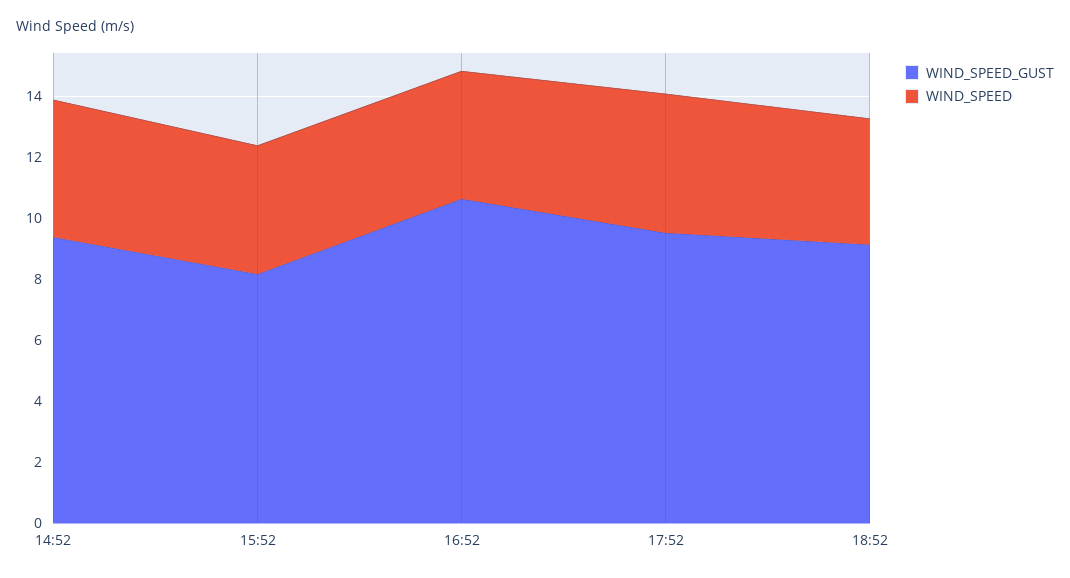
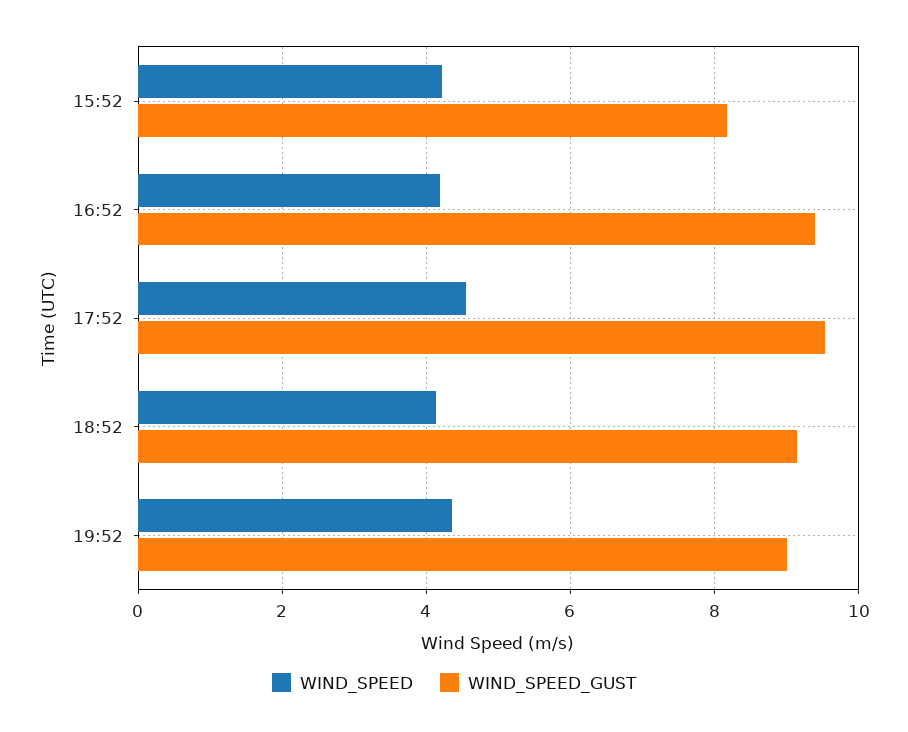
WIND_SPEED_GUST, 14:52: 9.5 -> none
WIND_SPEED, 14:52: 4.5 -> none
WIND_SPEED_GUST, 16:52: 10.5 -> 9.4
WIND_SPEED, 19:52: none -> 4.4
WIND_SPEED_GUST, 19:52: none -> 9

